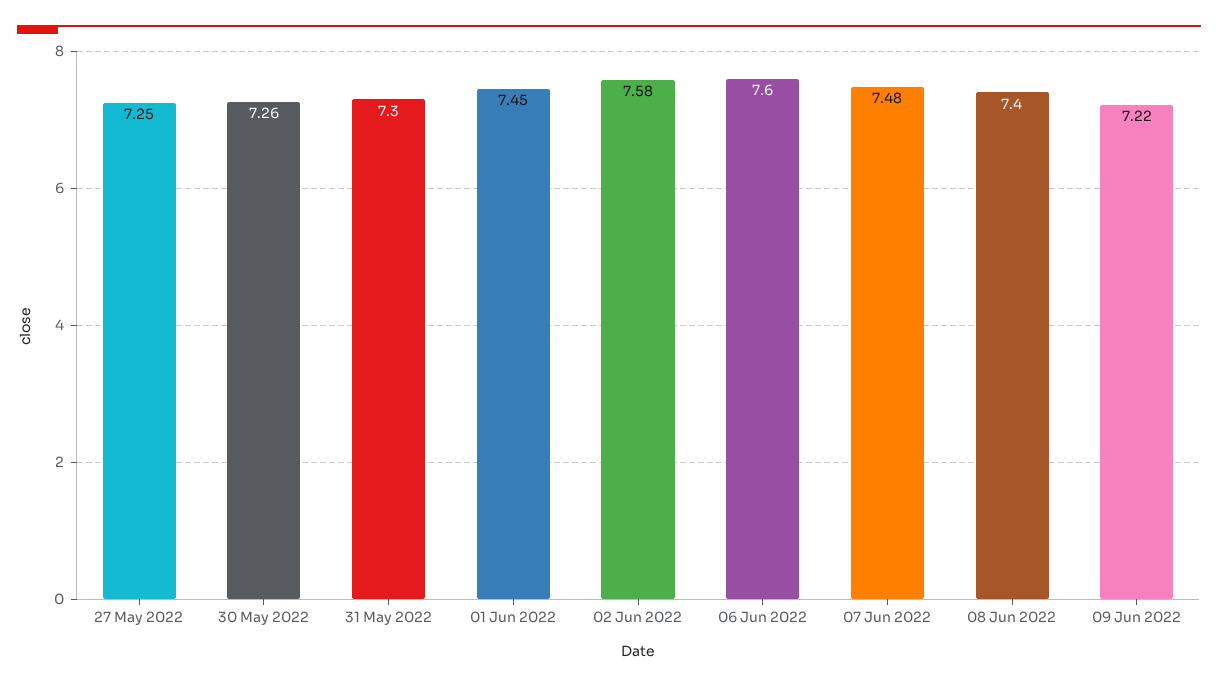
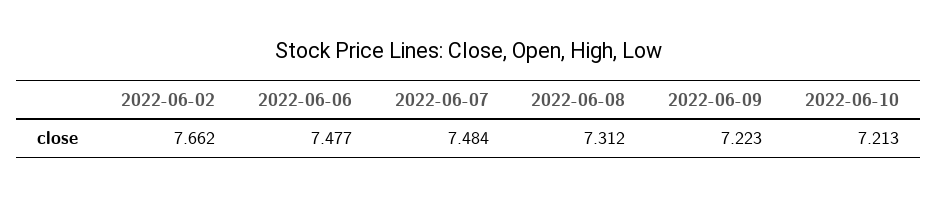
27 May 2022: 7.25 -> none
30 May 2022: 7.26 -> none
31 May 2022: 7.3 -> none
01 Jun 2022: 7.45 -> none
02 Jun 2022: 7.58 -> 7.662
06 Jun 2022: 7.6 -> 7.477
08 Jun 2022: 7.4 -> 7.312
2022-06-10: none -> 7.213

